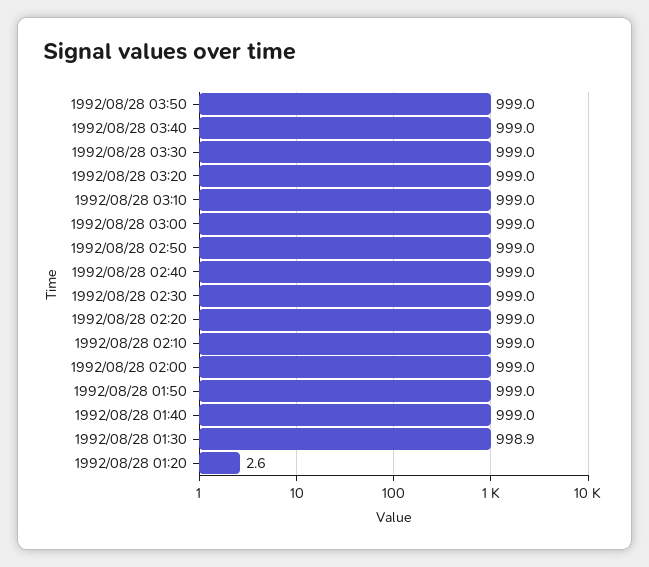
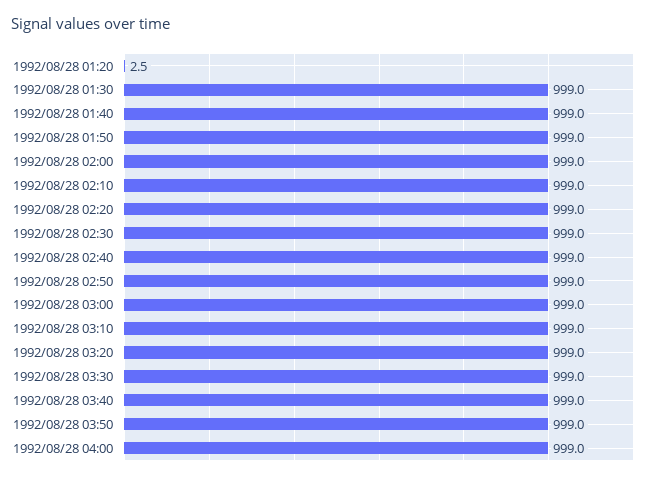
1992/08/28 01:30: 998.9 -> 999
1992/08/28 01:20: 2.6 -> 2.5
1992/08/28 04:00: none -> 999

